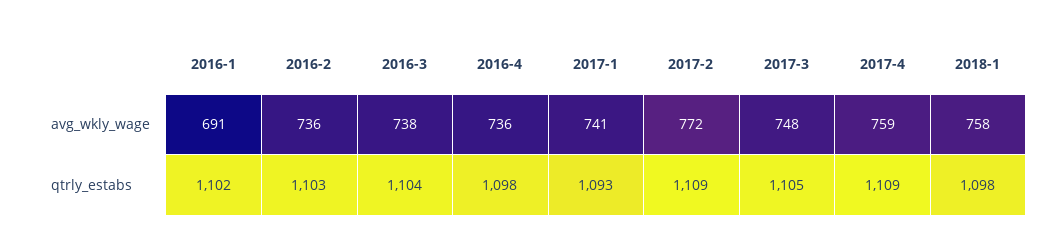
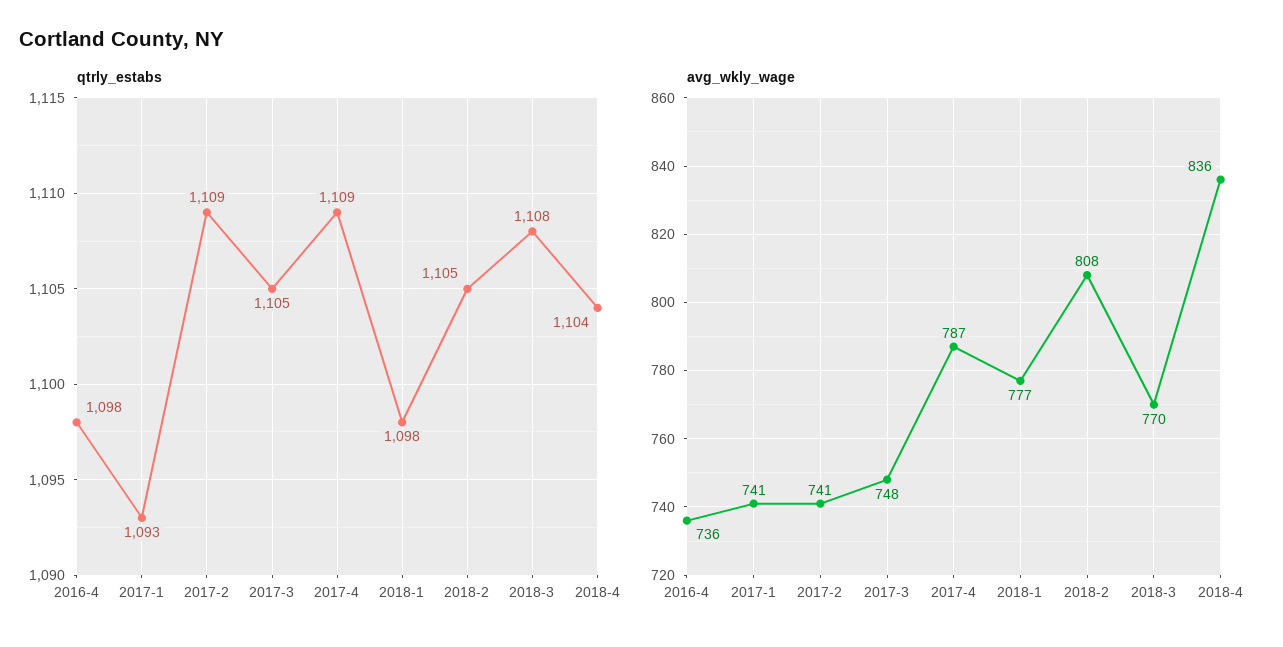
avg_wkly_wage, 2016-1: 691 -> none
avg_wkly_wage, 2016-2: 736 -> none
avg_wkly_wage, 2016-3: 738 -> none
avg_wkly_wage, 2017-2: 772 -> 741
avg_wkly_wage, 2017-4: 759 -> 787
avg_wkly_wage, 2018-1: 758 -> 777
qtrly_estabs, 2016-1: 1102 -> none
qtrly_estabs, 2016-2: 1103 -> none
qtrly_estabs, 2016-3: 1104 -> none
qtrly_estabs, 2018-2: none -> 1105
qtrly_estabs, 2018-3: none -> 1108
qtrly_estabs, 2018-4: none -> 1104
avg_wkly_wage, 2018-2: none -> 808
avg_wkly_wage, 2018-3: none -> 770
avg_wkly_wage, 2018-4: none -> 836

